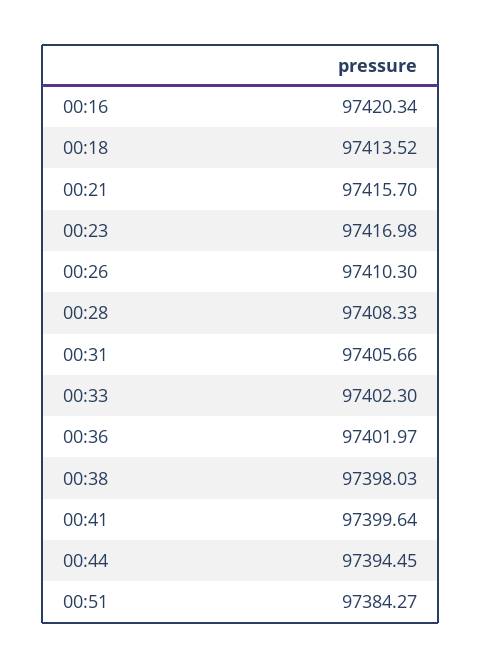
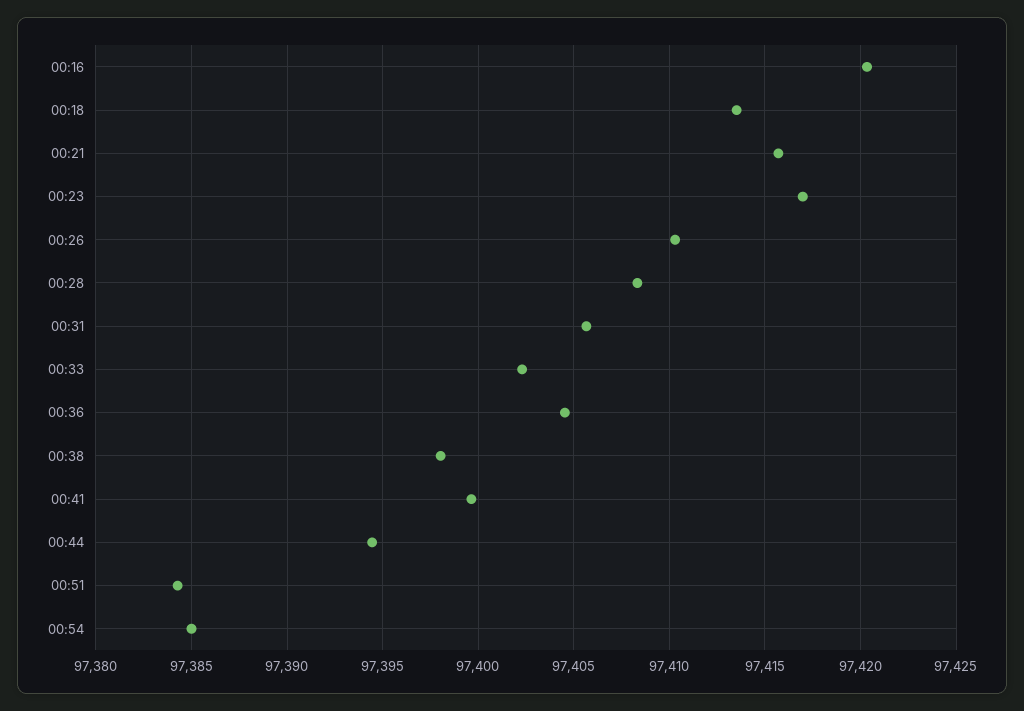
00:36: 97401.97 -> 97404.5
00:54: none -> 97385

